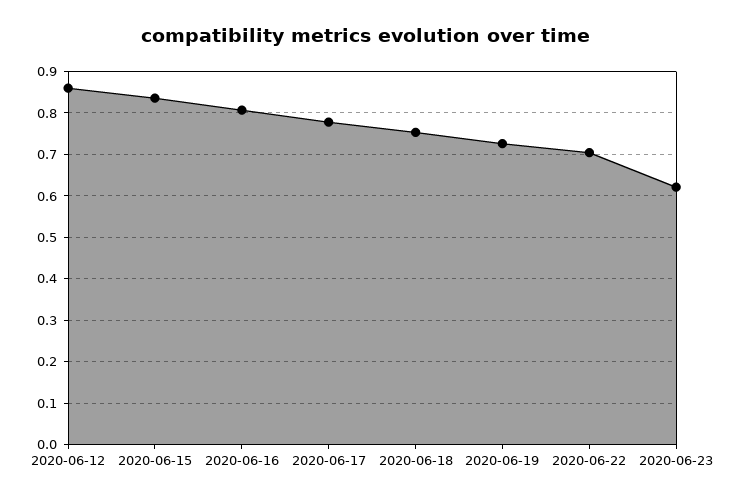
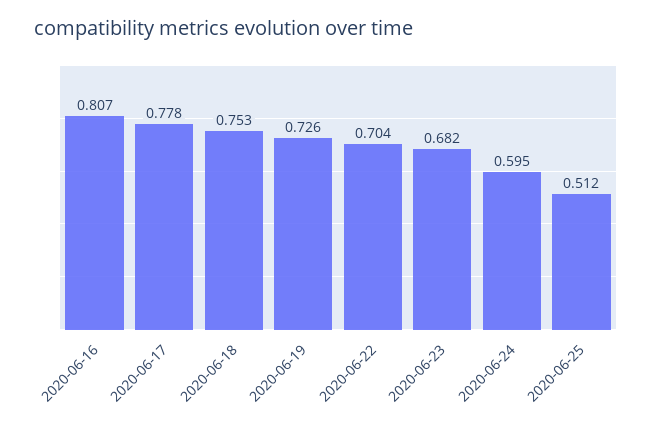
2020-06-12: 0.86 -> none
2020-06-15: 0.84 -> none
2020-06-23: 0.62 -> 0.682
2020-06-24: none -> 0.595
2020-06-25: none -> 0.512

